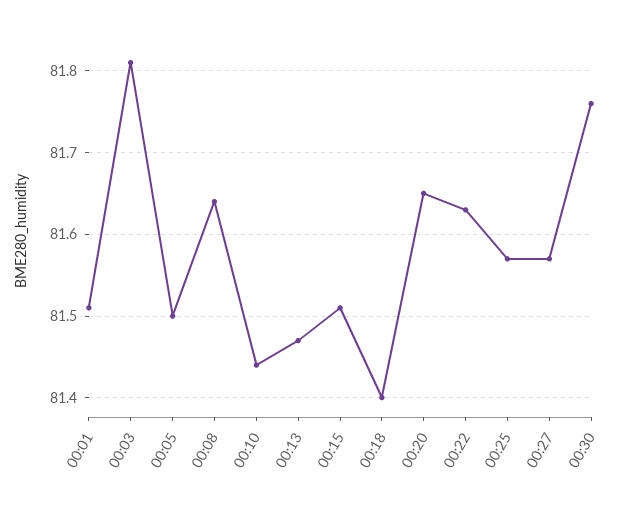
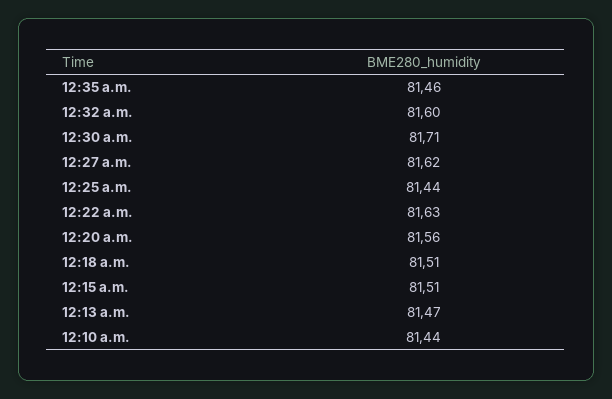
00:01: 81.51 -> none
00:03: 81.81 -> none
00:05: 81.5 -> none
00:08: 81.64 -> none
00:18: 81.4 -> 81.51
00:20: 81.65 -> 81.56
00:25: 81.57 -> 81.44
00:27: 81.57 -> 81.62
00:30: 81.76 -> 81.71
12:35 a.m.: none -> 81.46
12:32 a.m.: none -> 81.6

